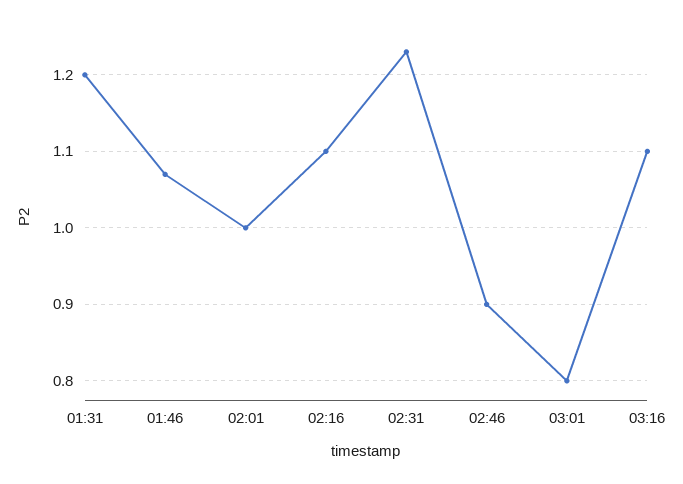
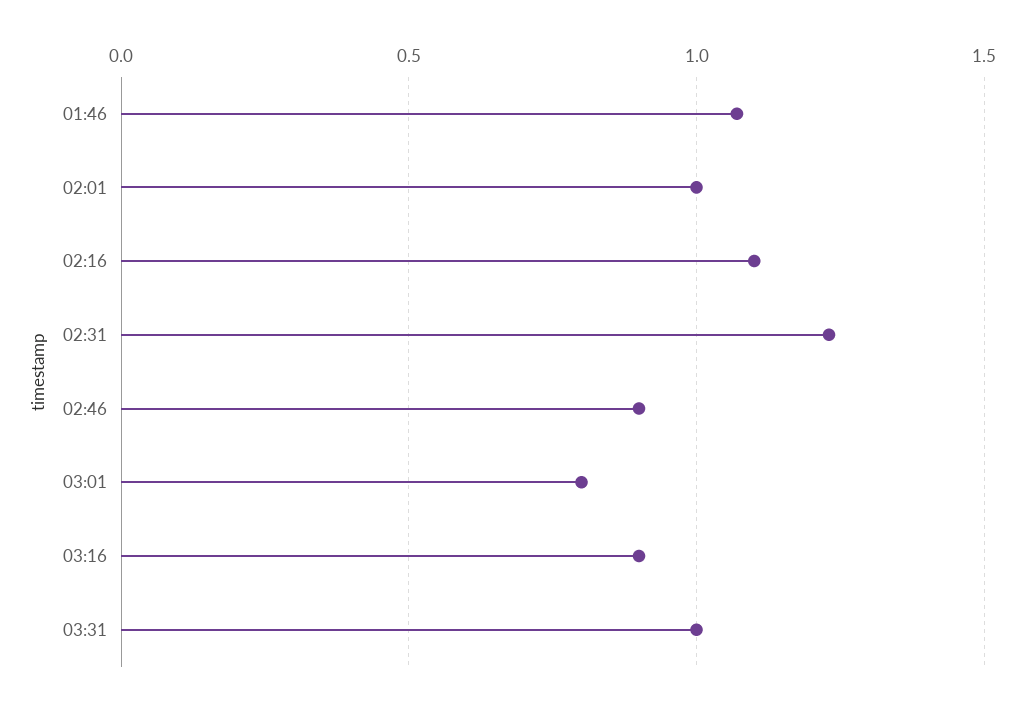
01:31: 1.2 -> none
03:16: 1.1 -> 0.9
03:31: none -> 1

